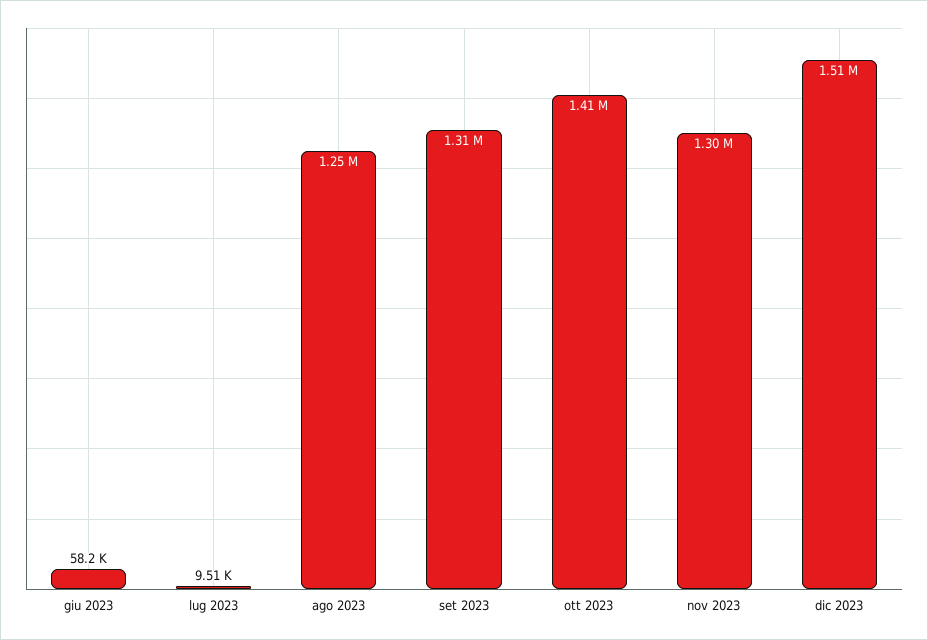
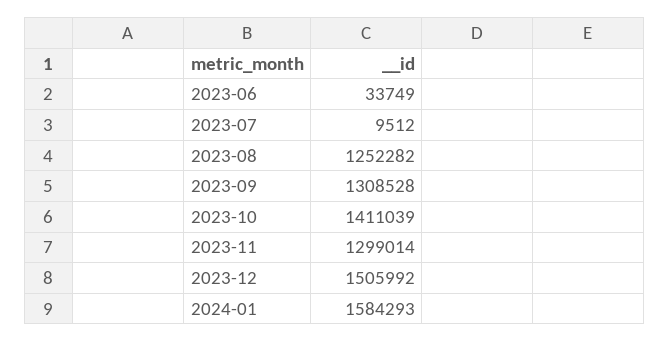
giu 2023: 58200 -> 33749
2024-01: none -> 1584293

